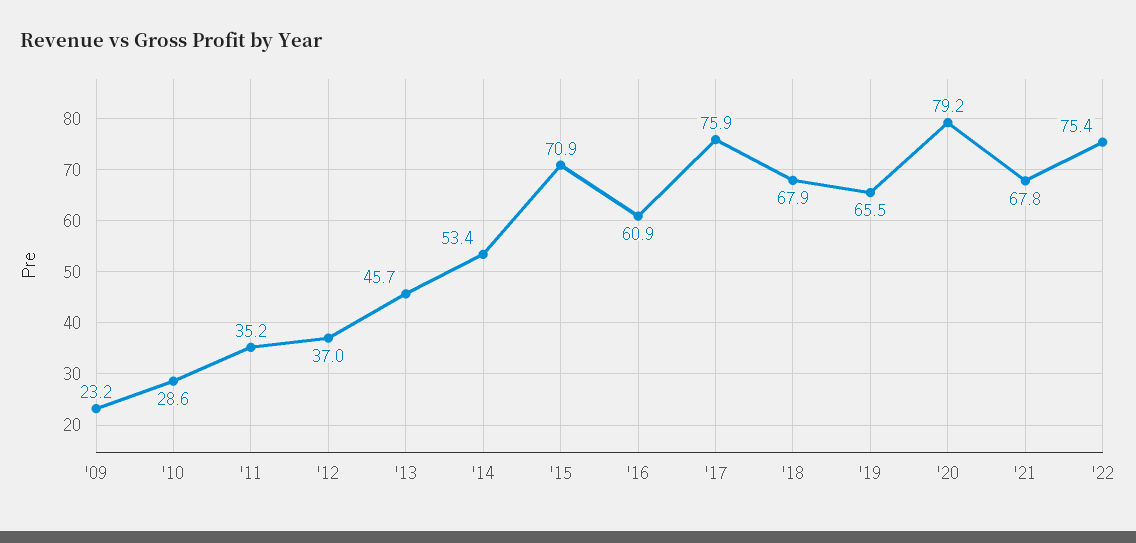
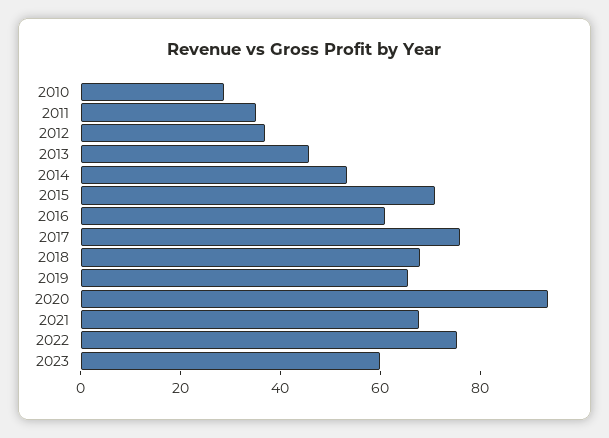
'09: 23.2 -> none
'20: 79.2 -> 95
2023: none -> 60

